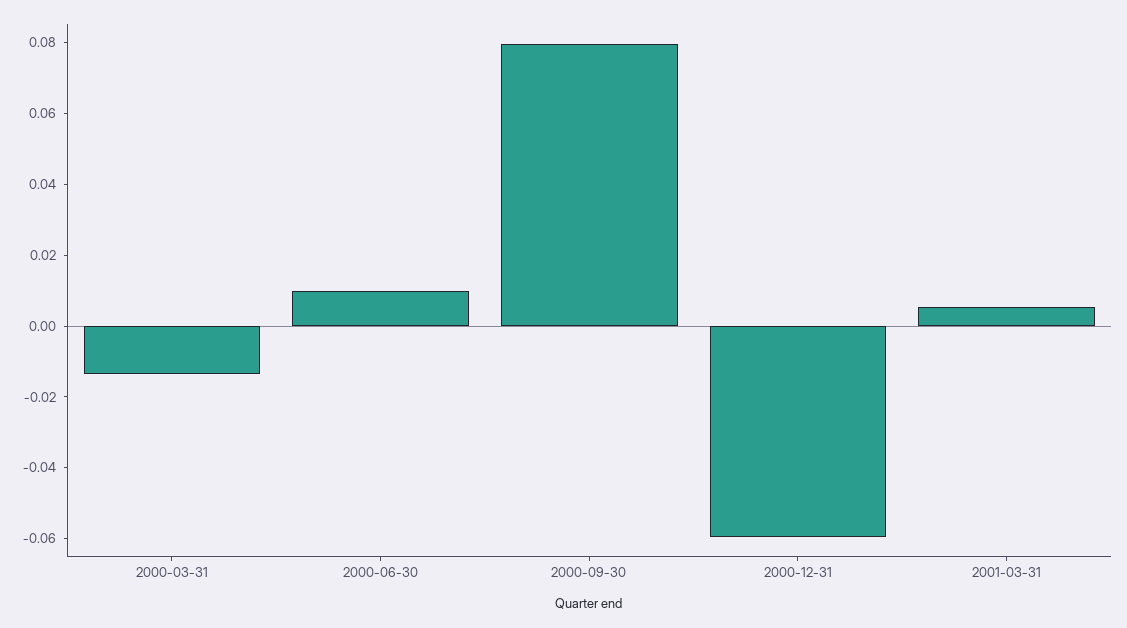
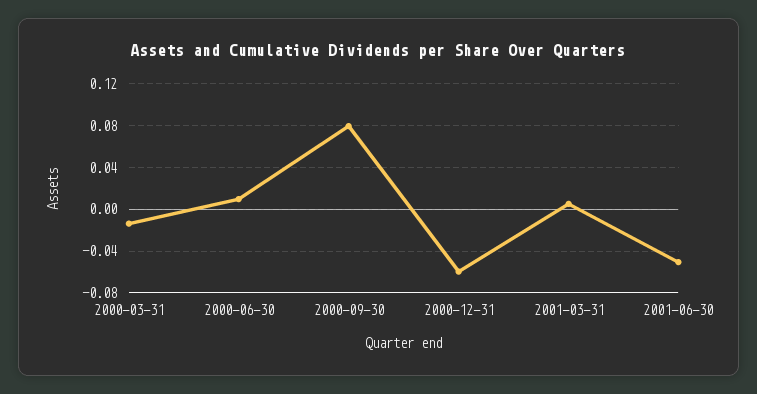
2001-06-30: none -> -0.05

